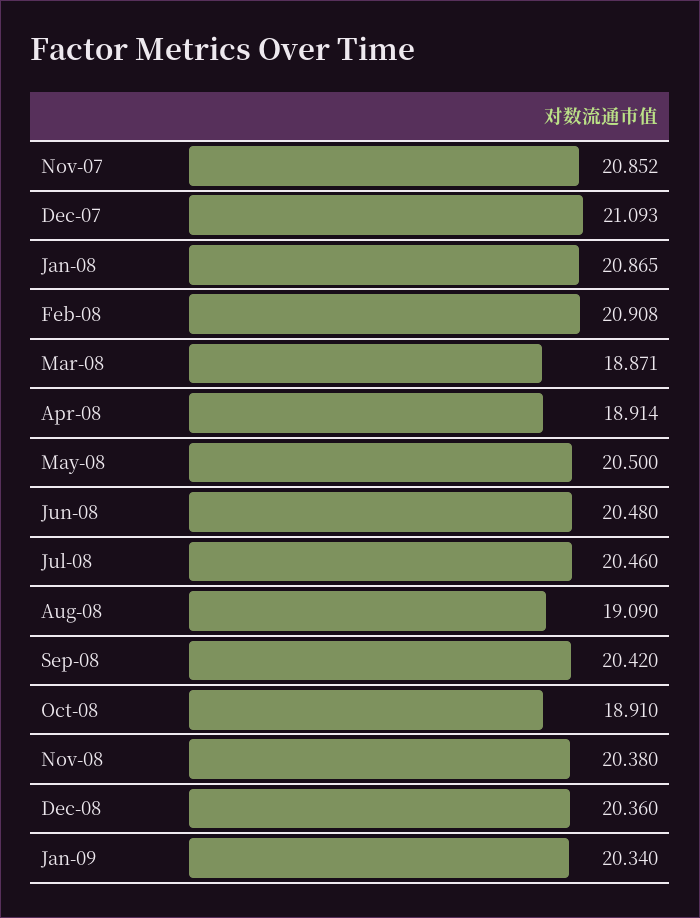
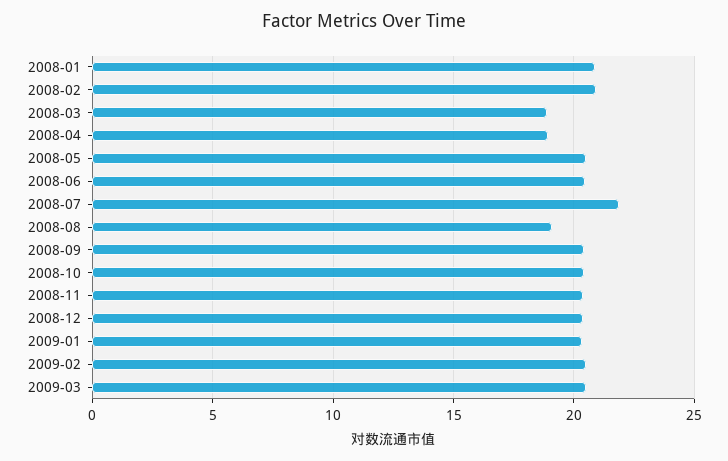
Nov-07: 20.852 -> none
Dec-07: 21.093 -> none
Jul-08: 20.46 -> 22
Oct-08: 18.91 -> 20.5
2009-02: none -> 20.5
2009-03: none -> 20.5

